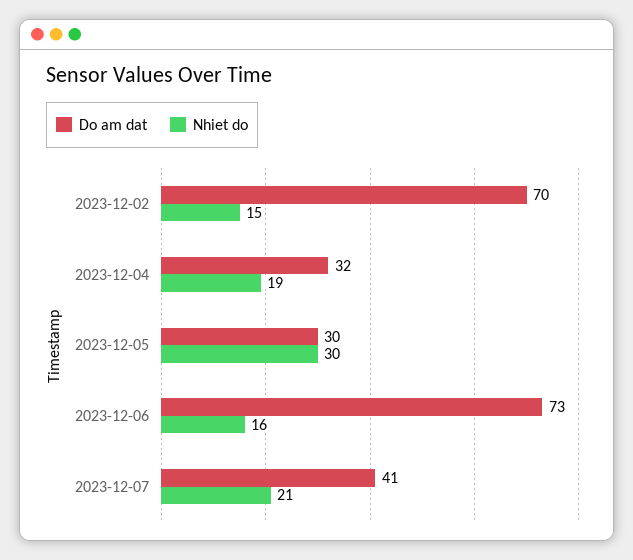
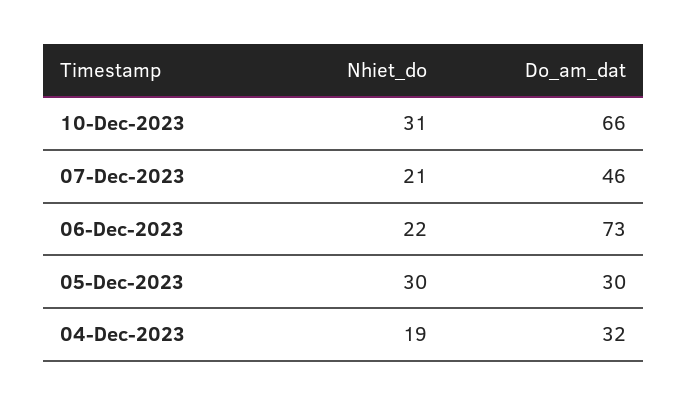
Do am dat, 2023-12-02: 70 -> none
Nhiet do, 2023-12-02: 15 -> none
Nhiet do, 2023-12-06: 16 -> 22
Do am dat, 2023-12-07: 41 -> 46
Nhiet do, 10-Dec-2023: none -> 31
Do am dat, 10-Dec-2023: none -> 66

